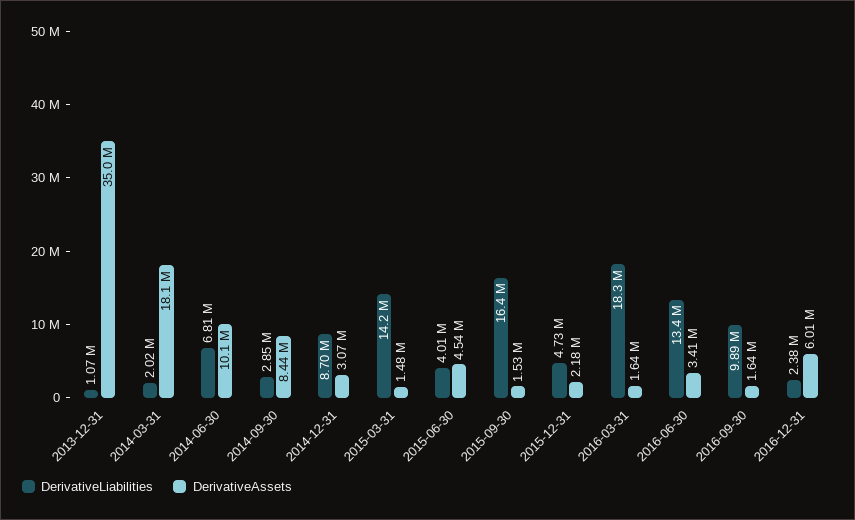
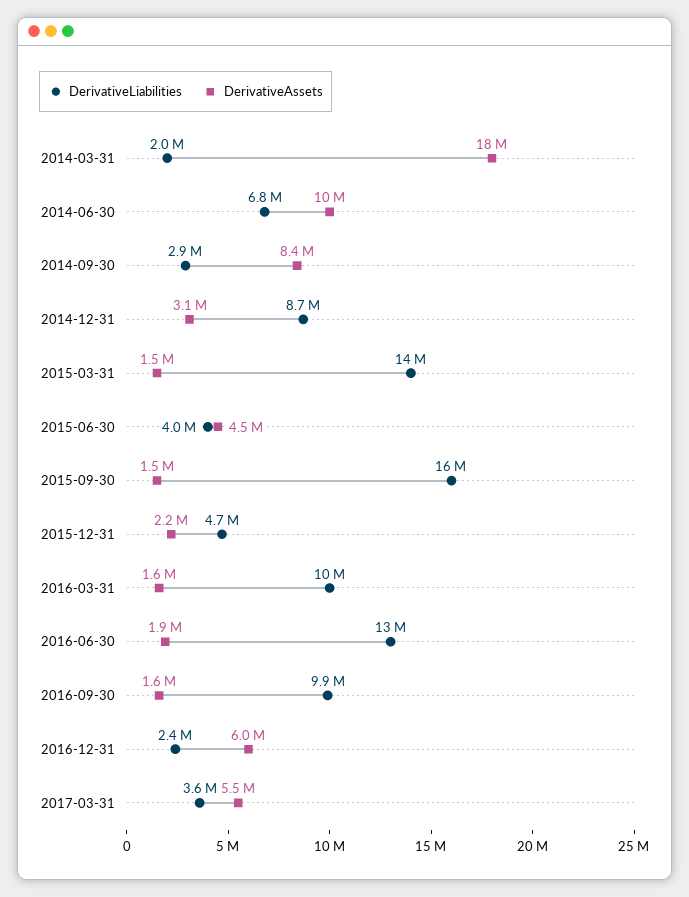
DerivativeLiabilities, 2013-12-31: 1070000 -> none
DerivativeAssets, 2013-12-31: 35000000 -> none
DerivativeLiabilities, 2016-03-31: 18300000 -> 10000000
DerivativeAssets, 2016-06-30: 3410000 -> 1900000
DerivativeLiabilities, 2017-03-31: none -> 3600000
DerivativeAssets, 2017-03-31: none -> 5500000

